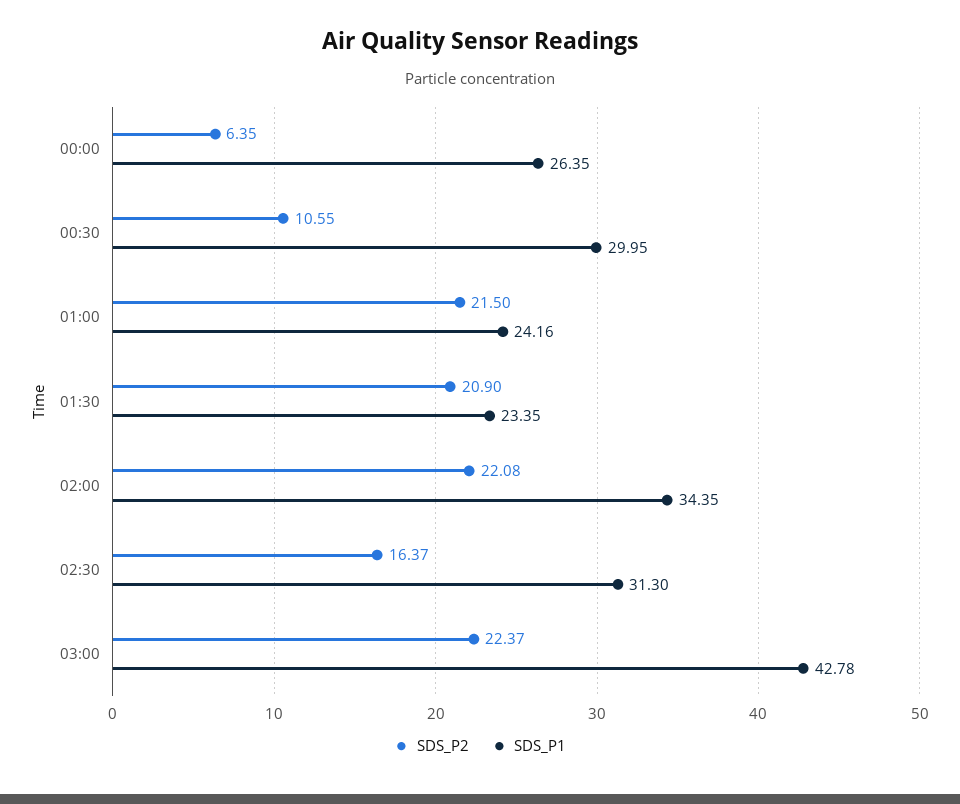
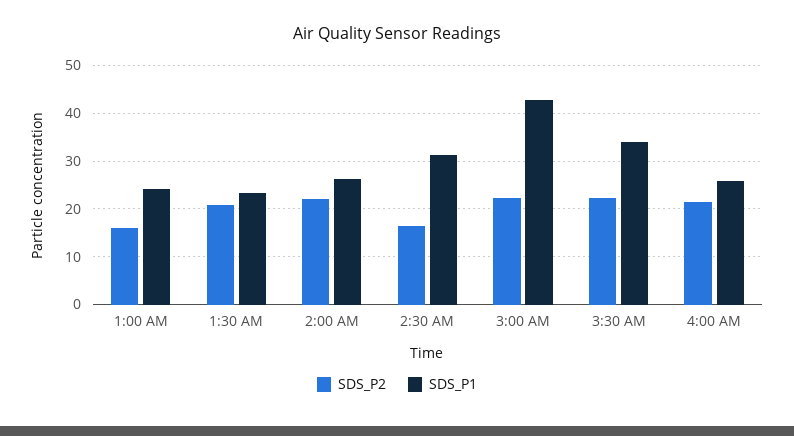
SDS_P2, 00:00: 6.35 -> none
SDS_P1, 00:00: 26.35 -> none
SDS_P2, 00:30: 10.55 -> none
SDS_P1, 00:30: 29.95 -> none
SDS_P2, 01:00: 21.5 -> 16
SDS_P1, 02:00: 34.35 -> 26
SDS_P2, 3:30 AM: none -> 22
SDS_P1, 3:30 AM: none -> 34
SDS_P2, 4:00 AM: none -> 22
SDS_P1, 4:00 AM: none -> 26

